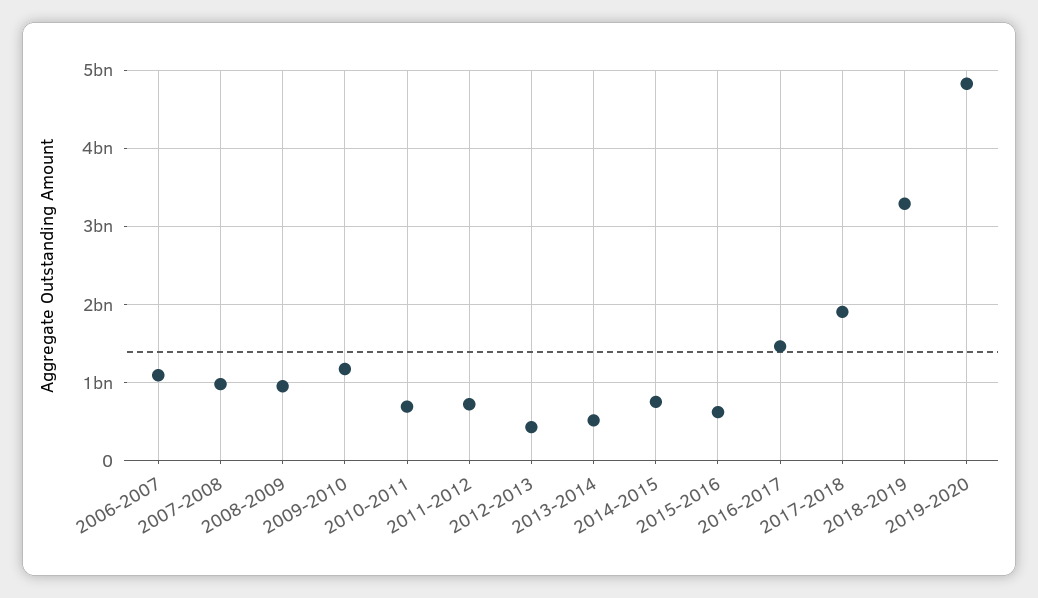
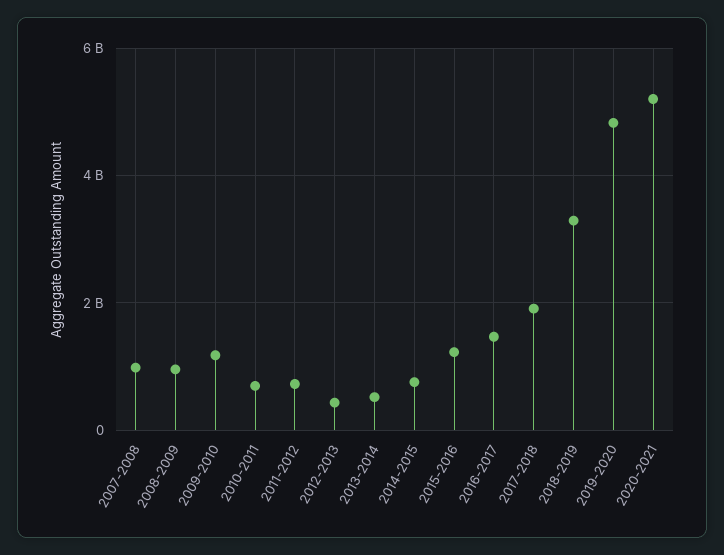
2006-2007: 1100000000 -> none
2015-2016: 600000000 -> 1200000000
2020-2021: none -> 5200000000

